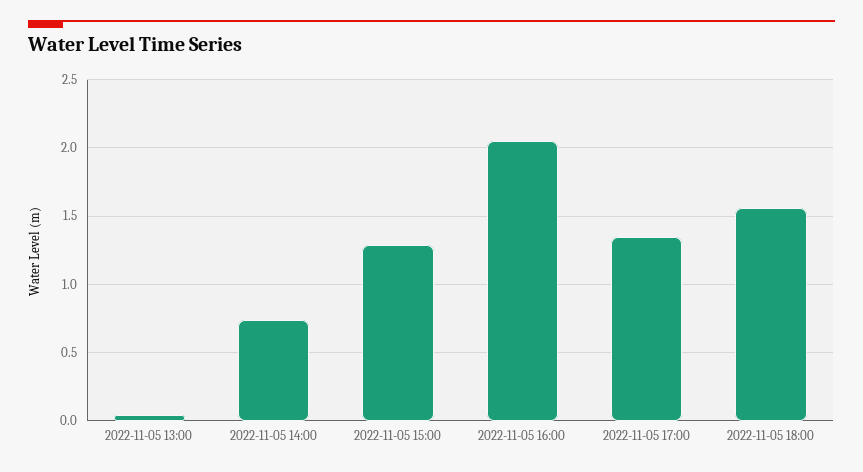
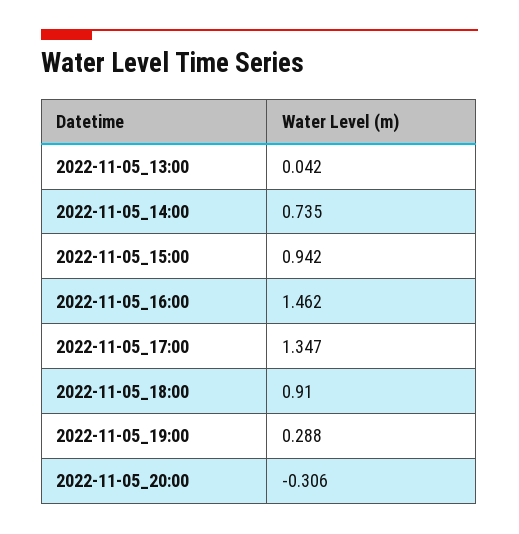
2022-11-05 15:00: 1.3 -> 0.942
2022-11-05 16:00: 2.05 -> 1.462
2022-11-05 18:00: 1.55 -> 0.91
2022-11-05_19:00: none -> 0.288
2022-11-05_20:00: none -> -0.306

